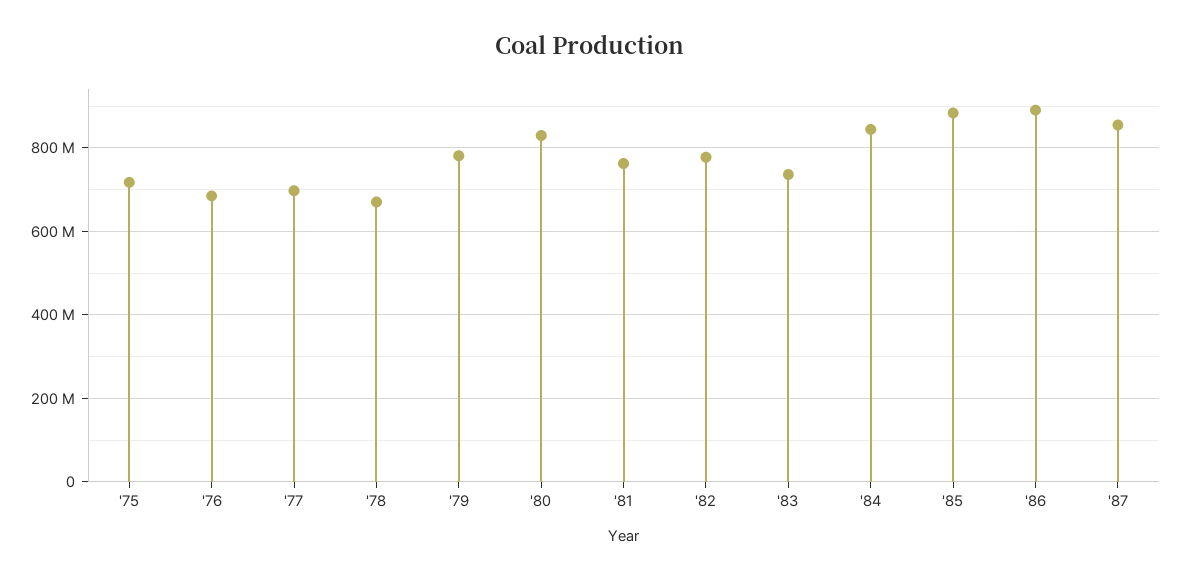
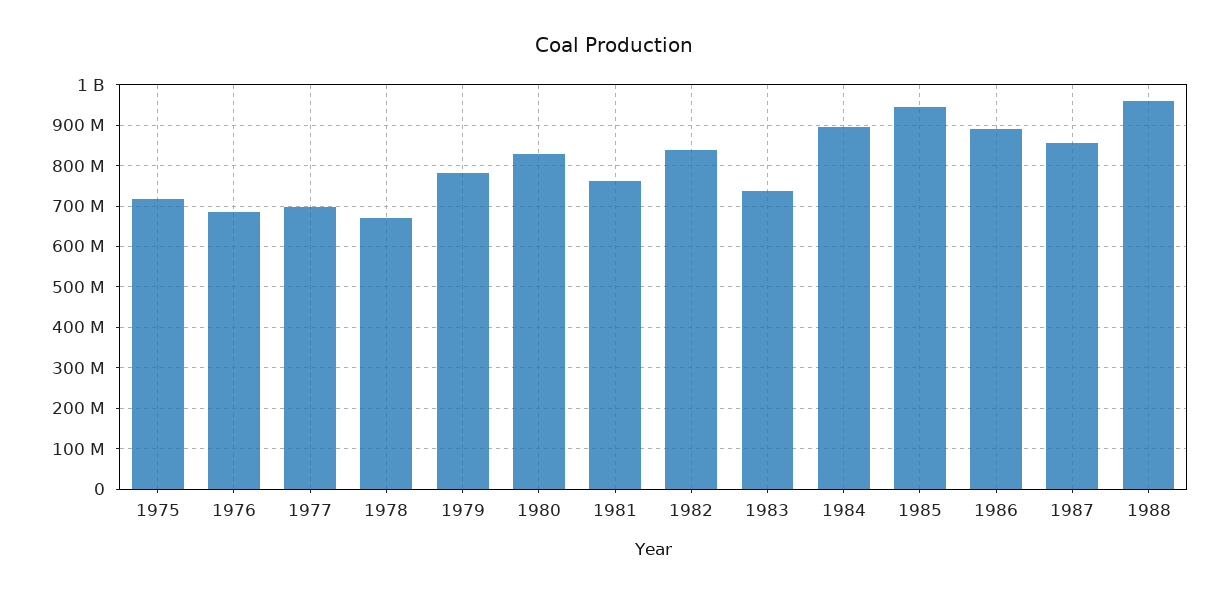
'82: 780000000 -> 840000000
'84: 840000000 -> 900000000
'85: 880000000 -> 940000000
1988: none -> 960000000

